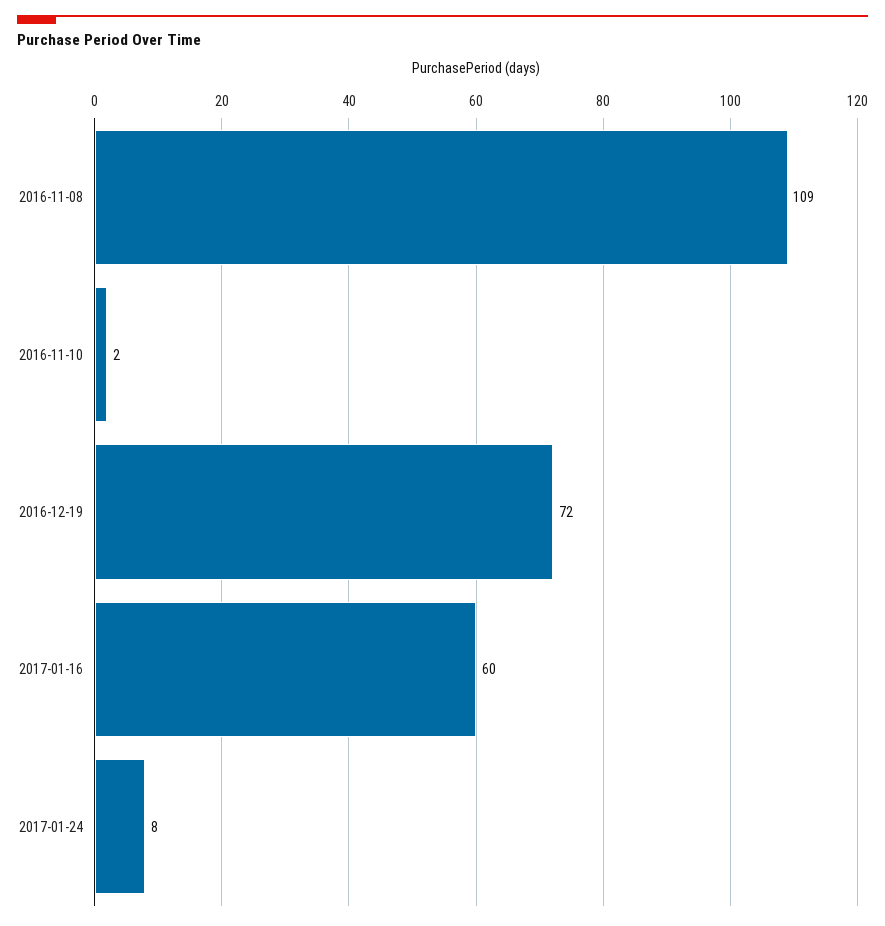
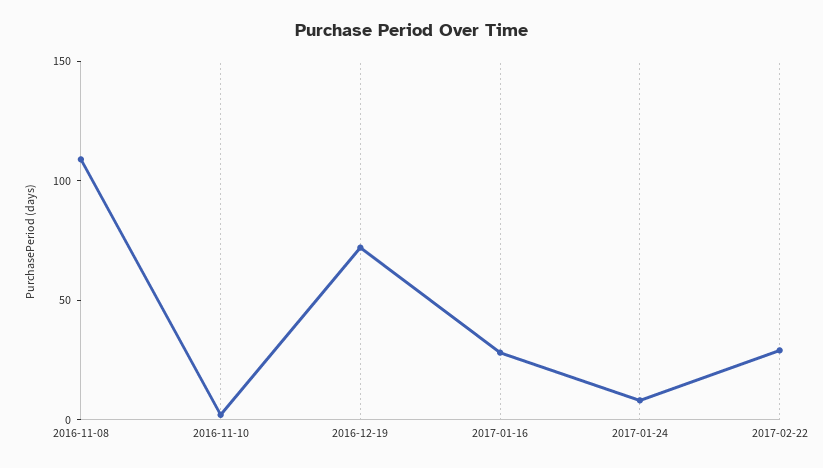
2017-01-16: 60 -> 30
2017-02-22: none -> 30

